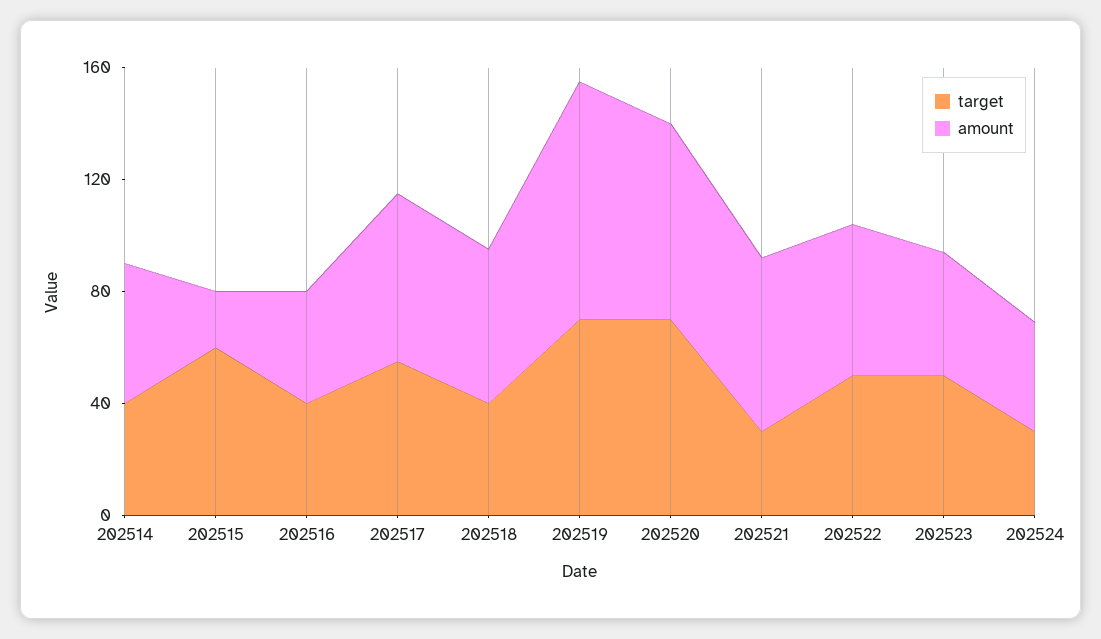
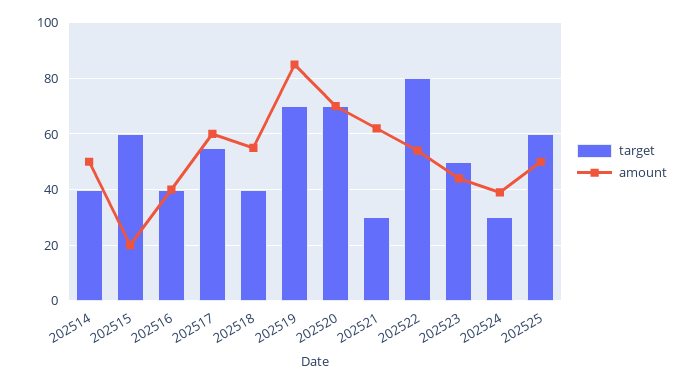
target, 202522: 50 -> 80
target, 202525: none -> 60
amount, 202525: none -> 50

